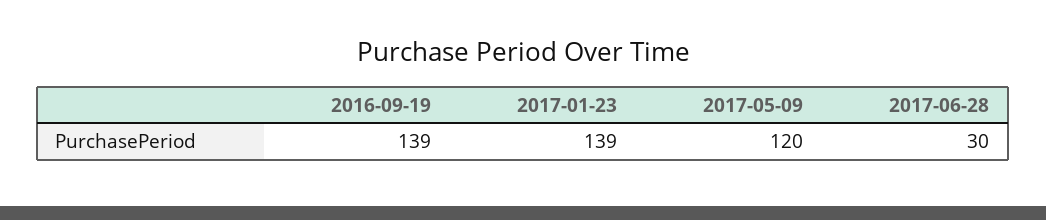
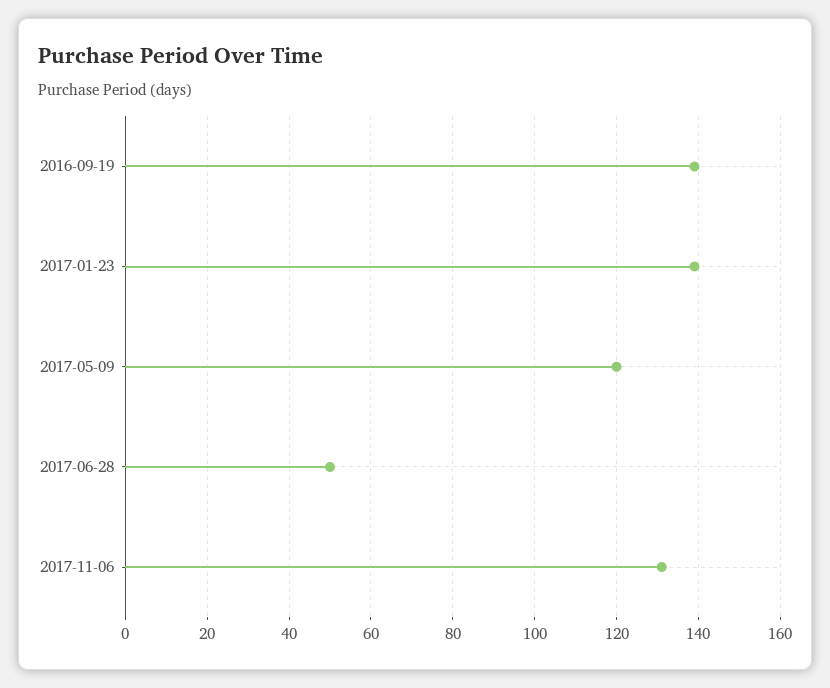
2017-06-28: 30 -> 50
2017-11-06: none -> 130

